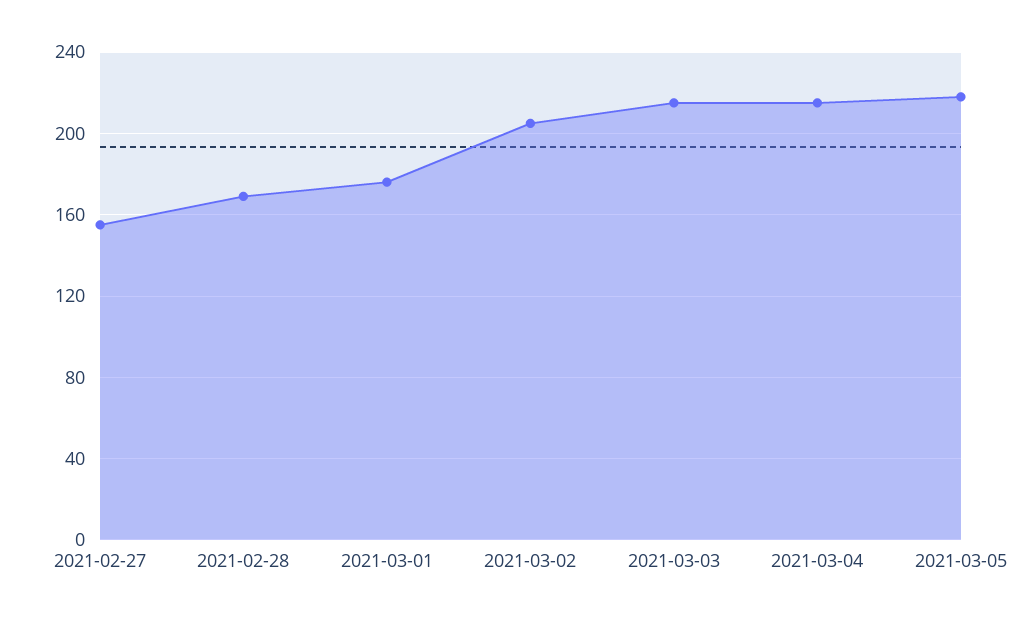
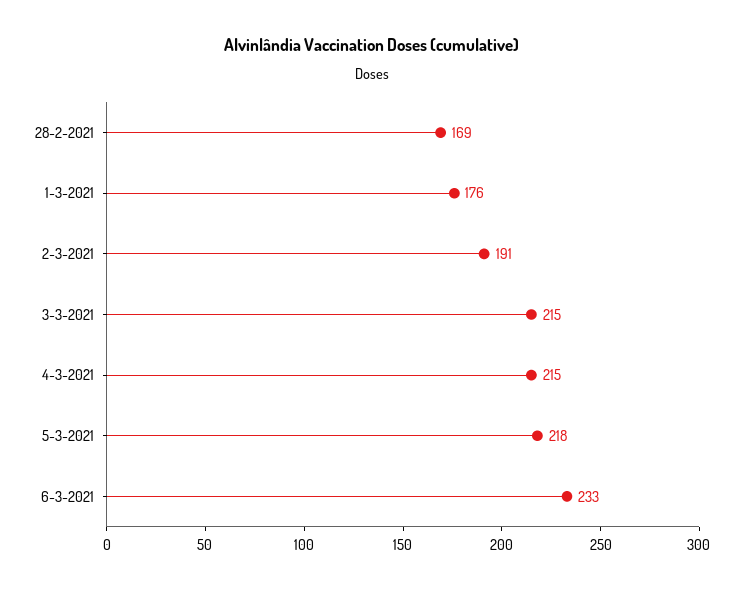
2021-02-27: 155 -> none
2021-03-02: 205 -> 191
6-3-2021: none -> 233

